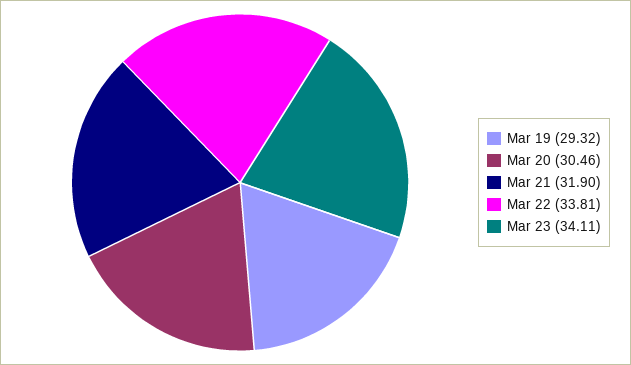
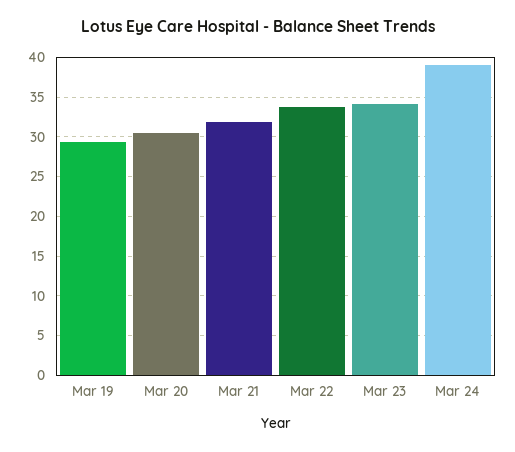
Mar 24: none -> 39

